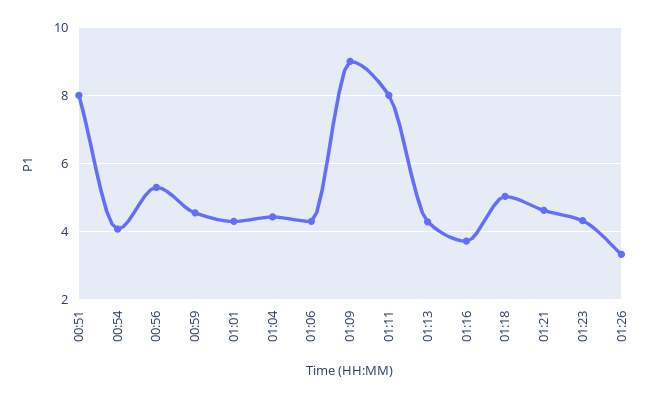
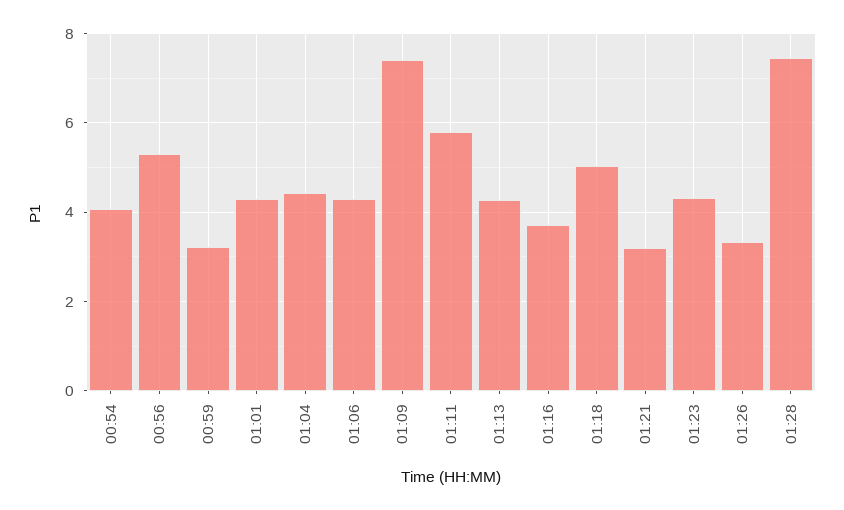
00:51: 8 -> none
00:59: 4.6 -> 3.2
01:09: 9 -> 7.4
01:11: 8 -> 5.8
01:21: 4.6 -> 3.2
01:28: none -> 7.4

